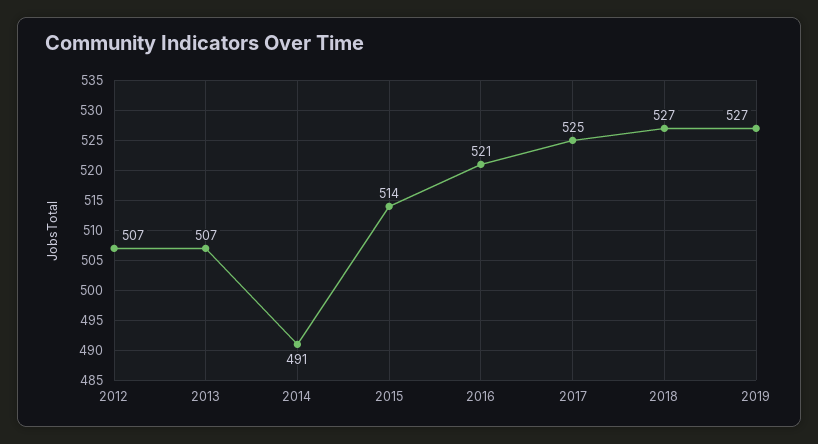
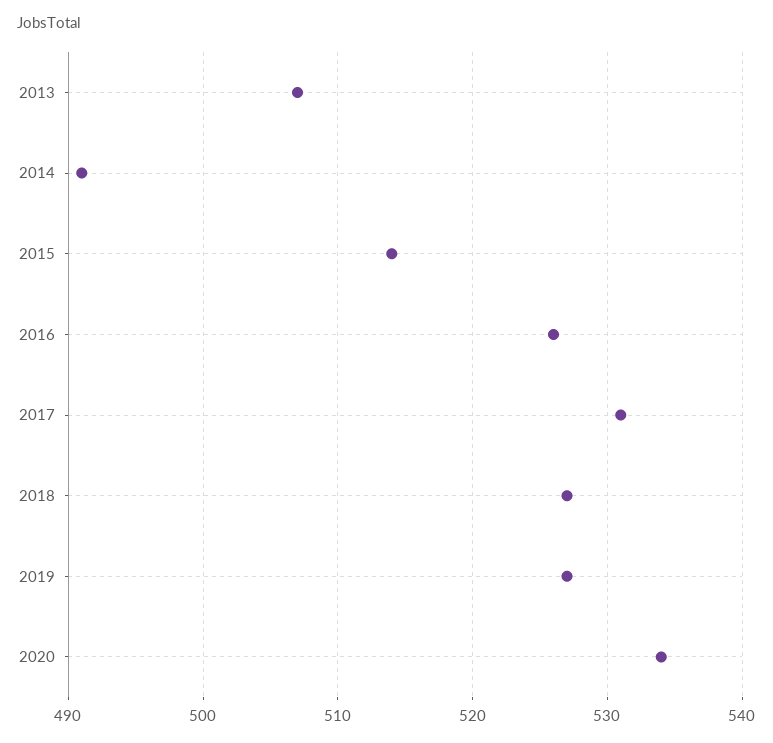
2012: 507 -> none
2016: 521 -> 526
2017: 525 -> 531
2020: none -> 534

